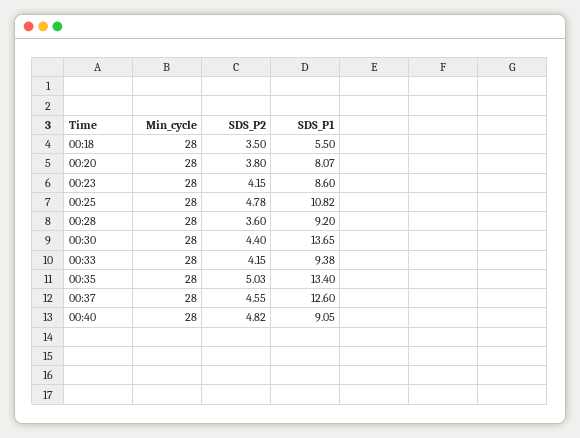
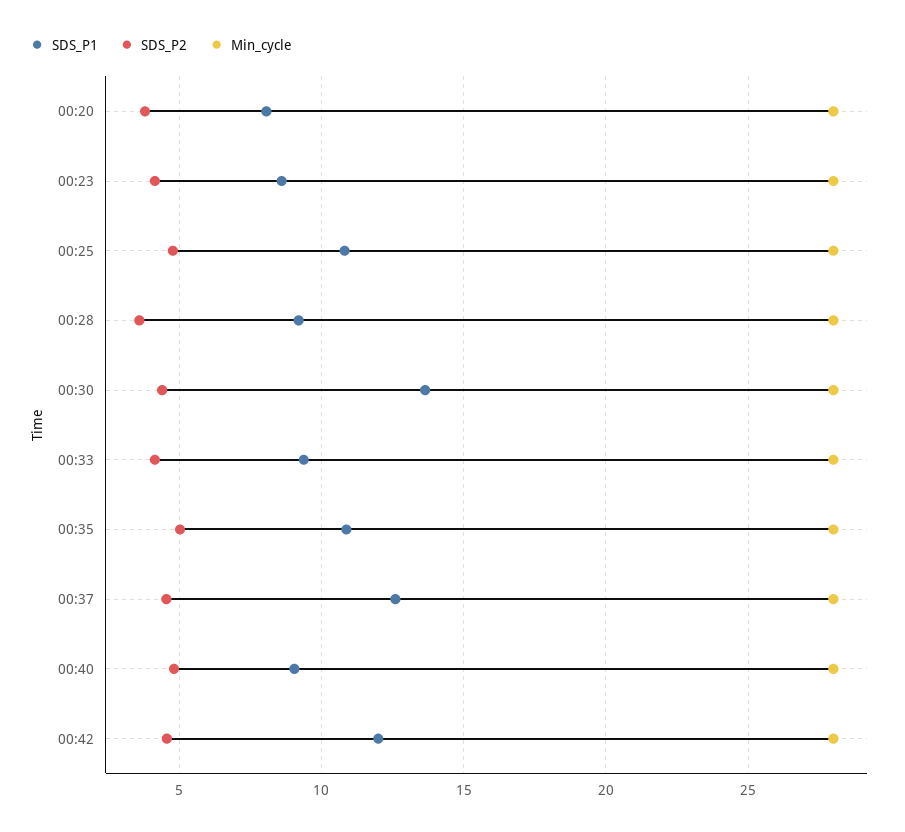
Min_cycle, 00:18: 28 -> none
SDS_P2, 00:18: 3.5 -> none
SDS_P1, 00:18: 5.5 -> none
SDS_P1, 00:35: 13.4 -> 11
SDS_P1, 00:42: none -> 12
SDS_P2, 00:42: none -> 4.5
Min_cycle, 00:42: none -> 28

